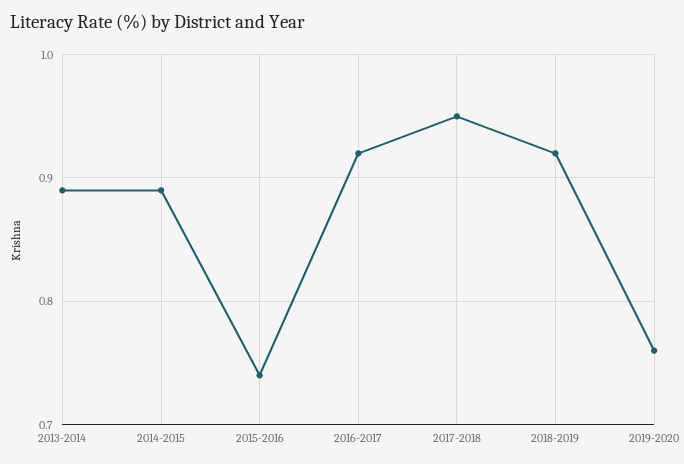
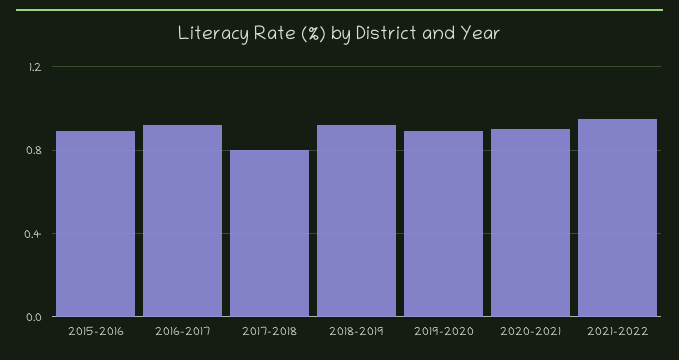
2013-2014: 0.89 -> none
2014-2015: 0.89 -> none
2015-2016: 0.74 -> 0.9
2017-2018: 0.95 -> 0.8
2019-2020: 0.76 -> 0.9
2020-2021: none -> 0.9
2021-2022: none -> 0.95

